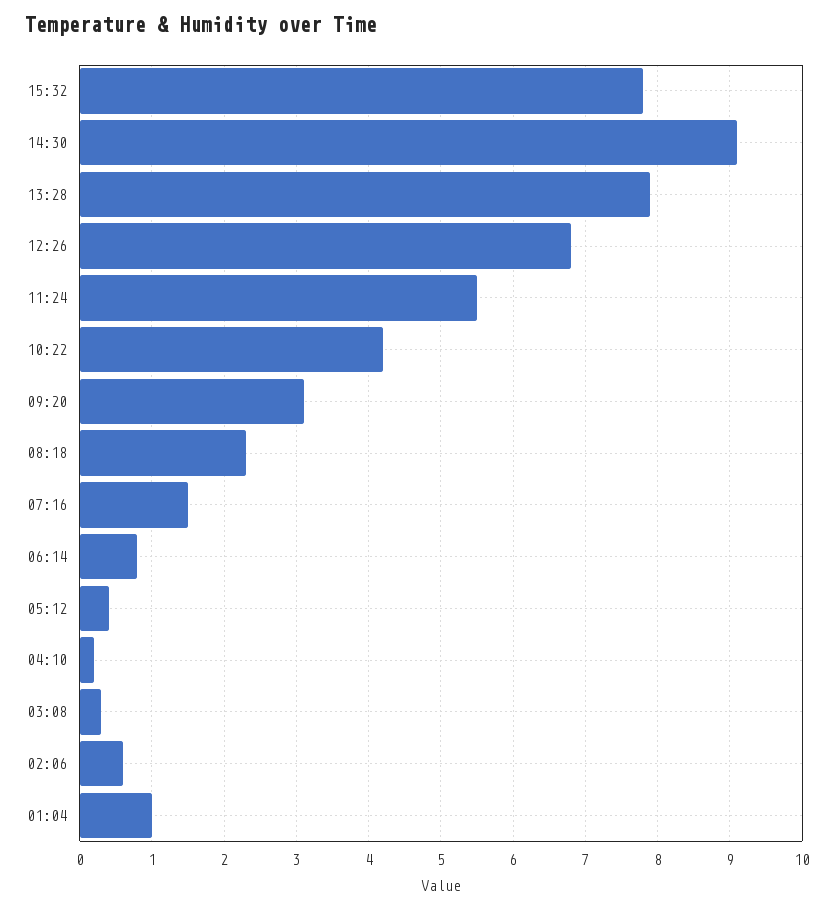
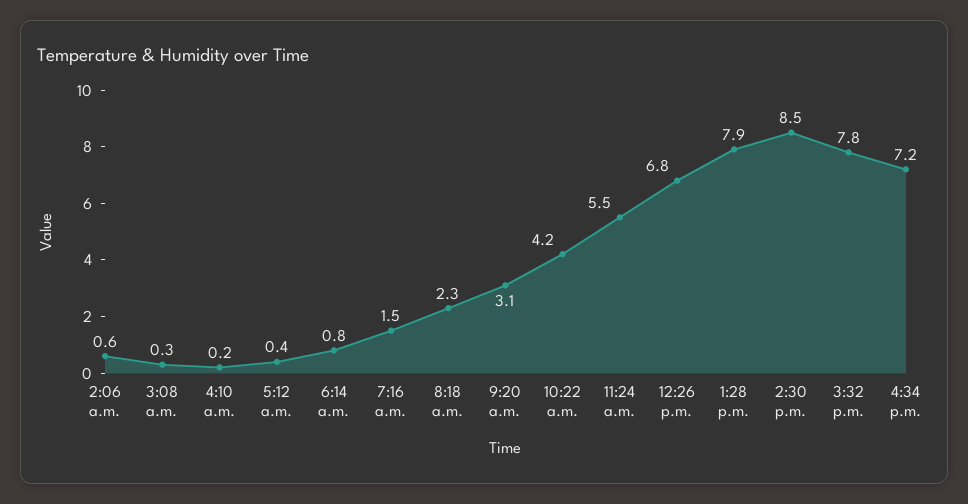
14:30: 9.1 -> 8.5
01:04: 1 -> none
4:34 p.m.: none -> 7.2

